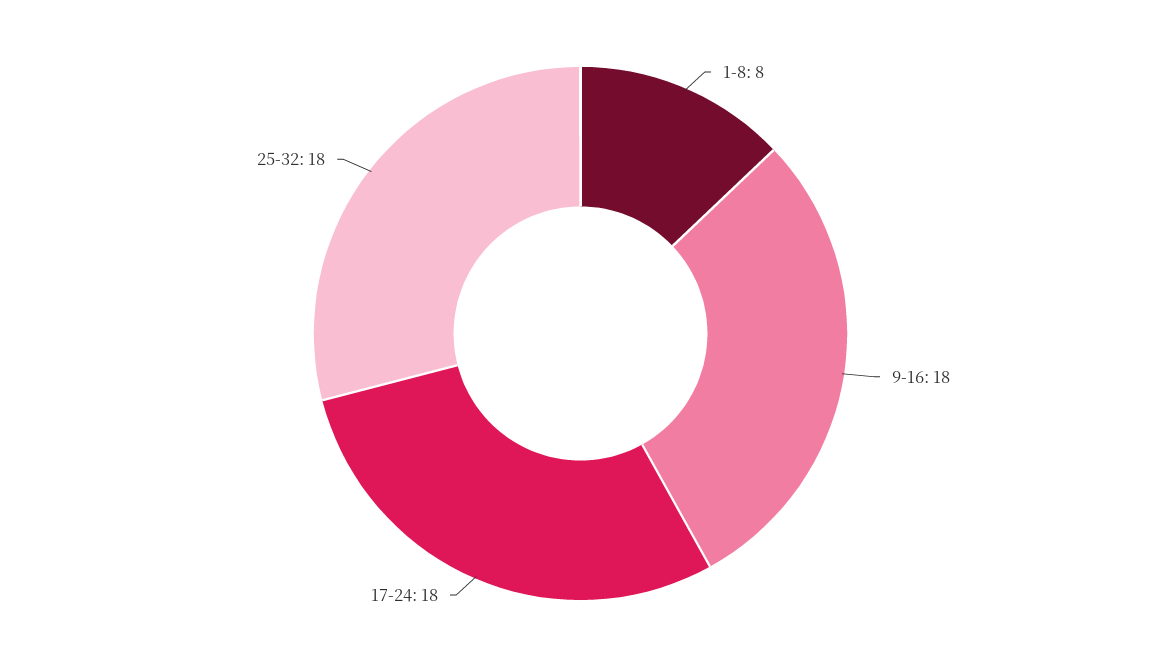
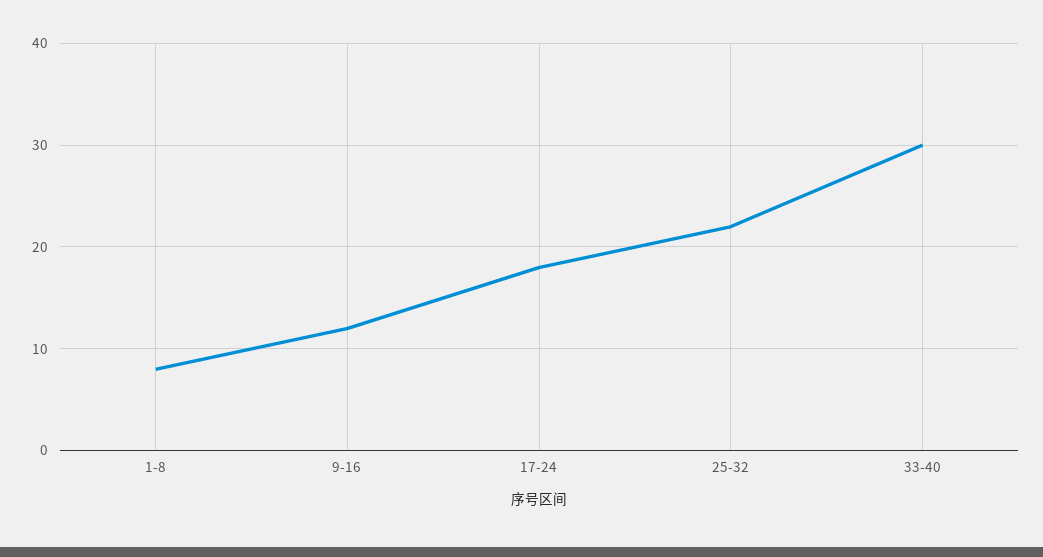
9-16: 18 -> 12
25-32: 18 -> 22
33-40: none -> 30

